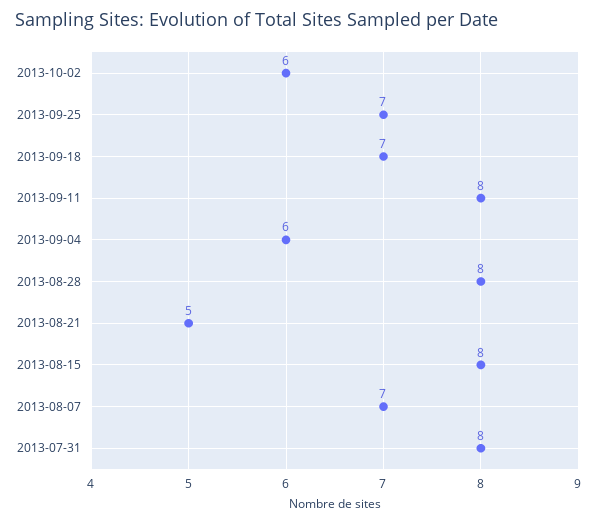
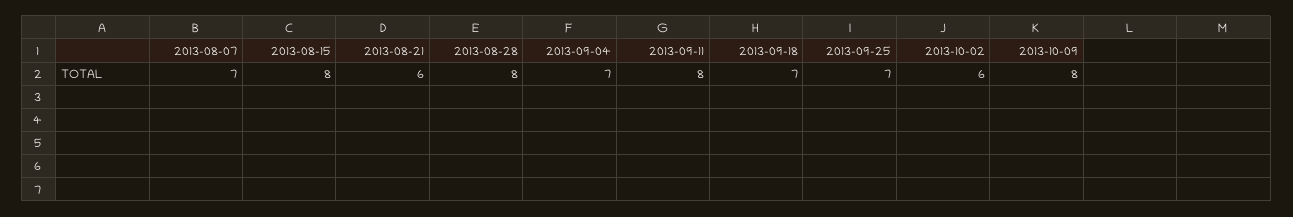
2013-09-04: 6 -> 7
2013-08-21: 5 -> 6
2013-07-31: 8 -> none
2013-10-09: none -> 8

